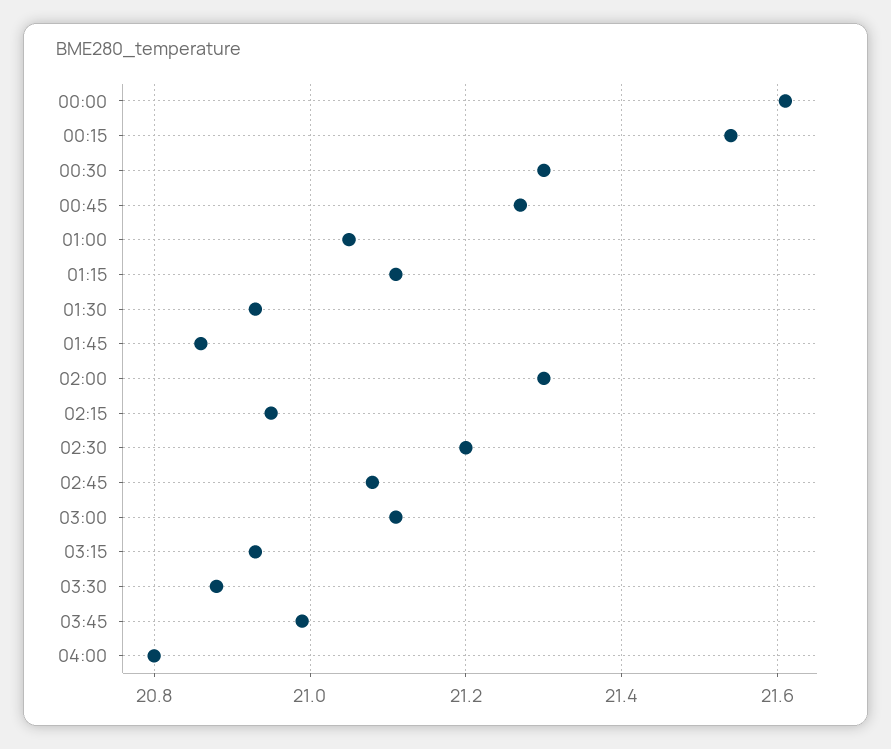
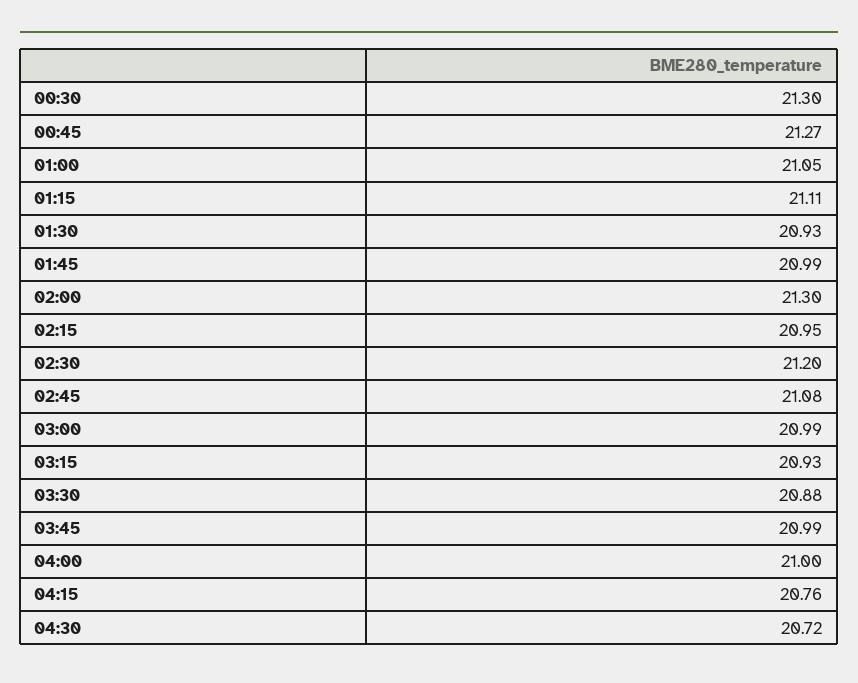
00:00: 21.6 -> none
00:15: 21.55 -> none
01:45: 20.85 -> 20.99
03:00: 21.1 -> 20.99
04:00: 20.8 -> 21
04:15: none -> 20.76
04:30: none -> 20.72

